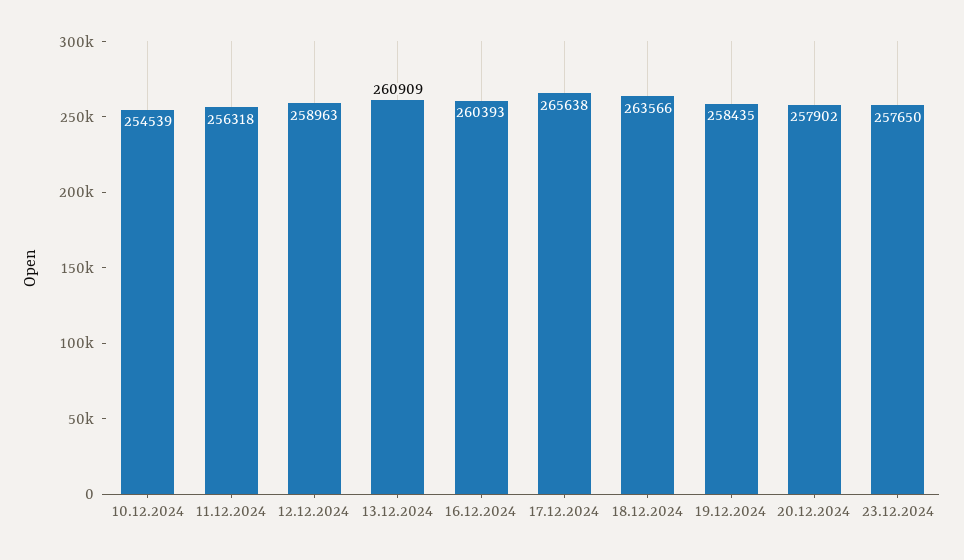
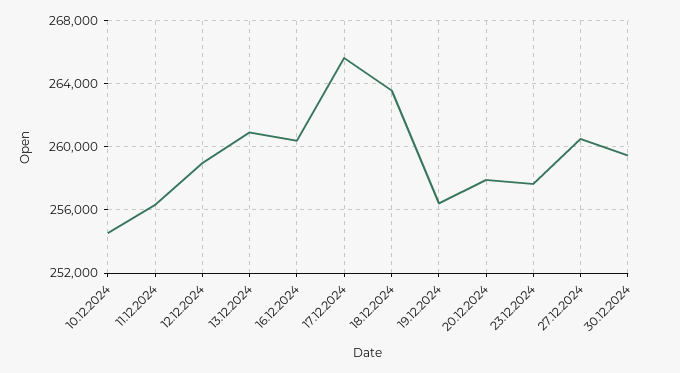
19.12.2024: 258435 -> 256500
27.12.2024: none -> 260500
30.12.2024: none -> 259500

